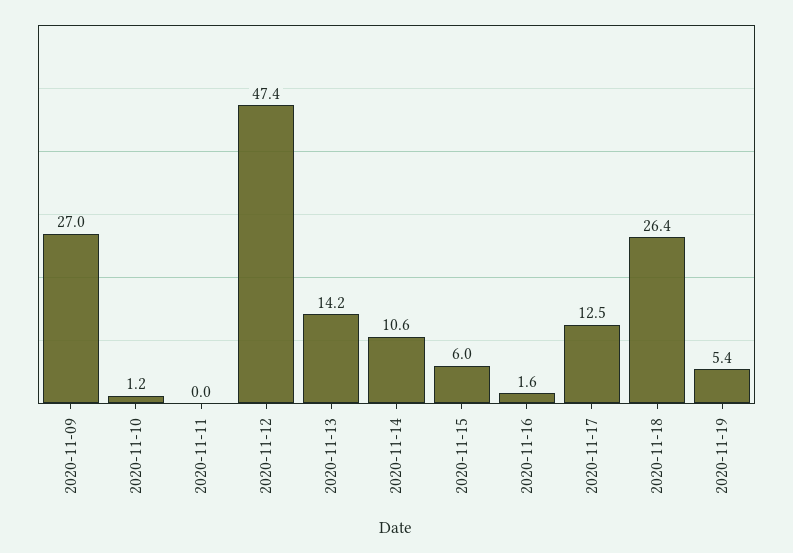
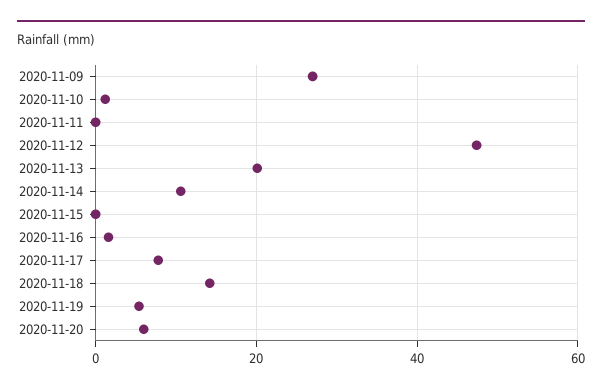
2020-11-13: 14.2 -> 20
2020-11-15: 6 -> 0
2020-11-17: 12.5 -> 8
2020-11-18: 26.4 -> 14
2020-11-20: none -> 6

